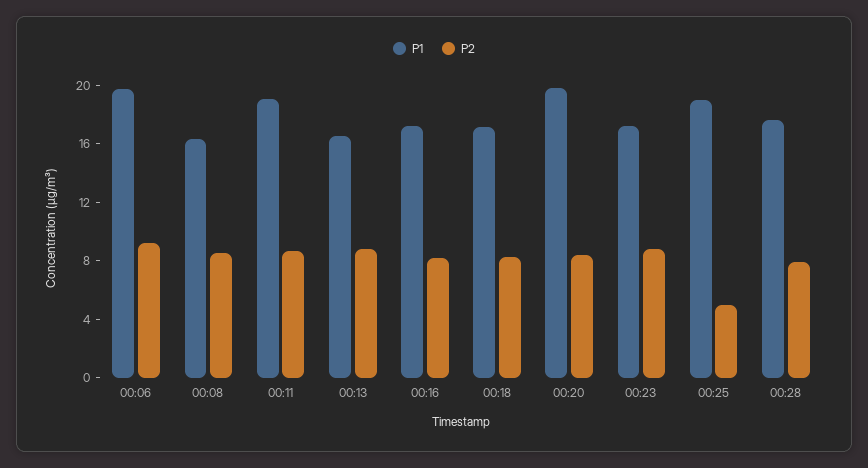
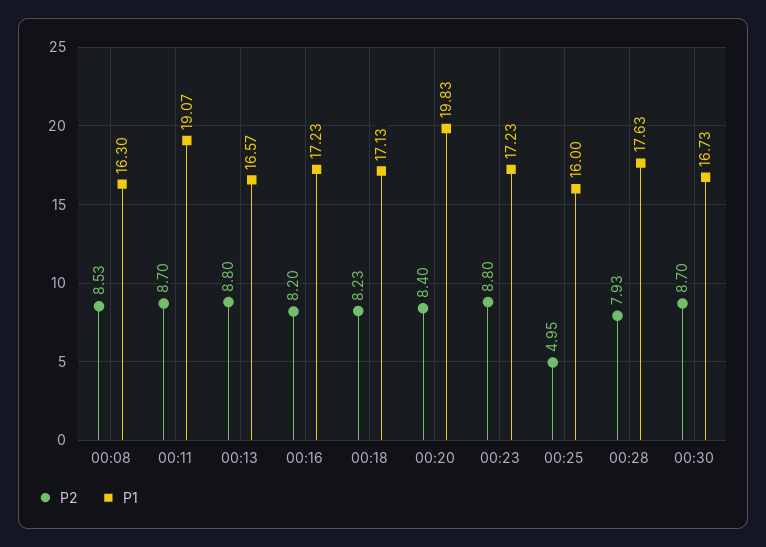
P1, 00:06: 20 -> none
P2, 00:06: 9 -> none
P1, 00:25: 19 -> 16
P2, 00:30: none -> 8.7
P1, 00:30: none -> 16.73

